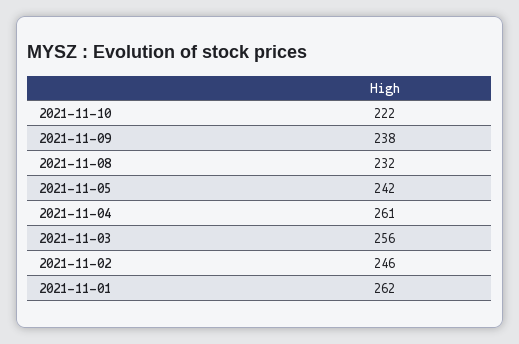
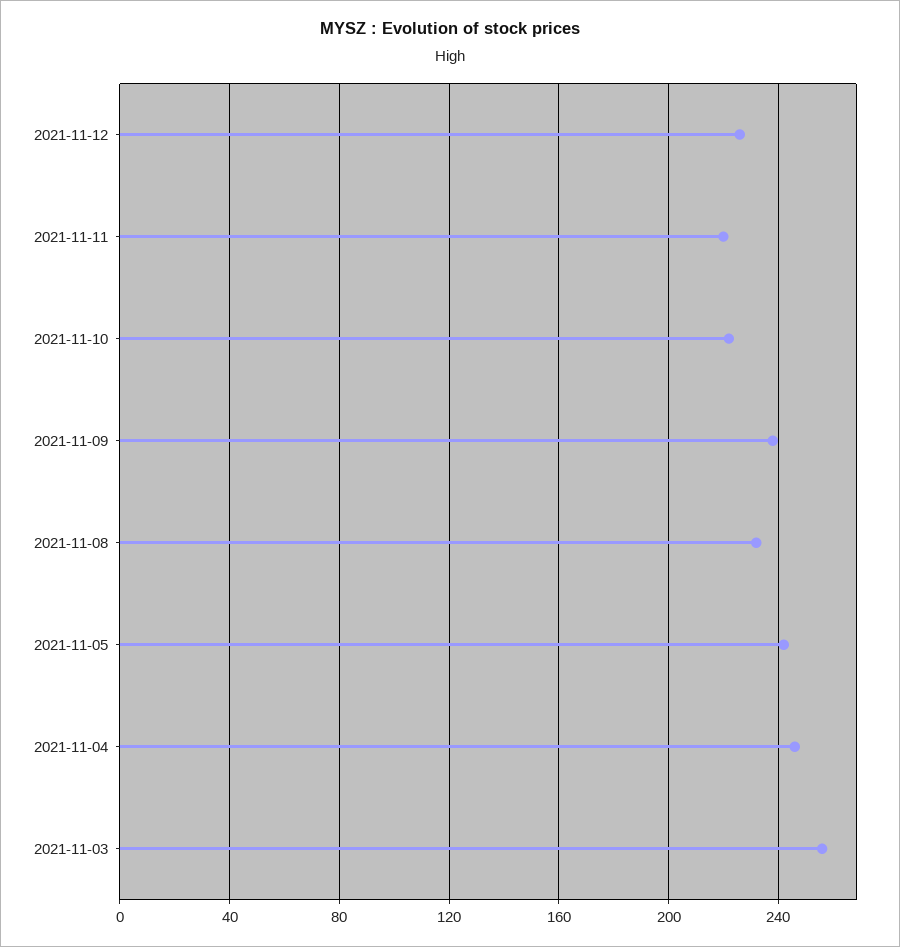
2021-11-04: 261 -> 245
2021-11-02: 246 -> none
2021-11-01: 262 -> none
2021-11-12: none -> 225
2021-11-11: none -> 220

